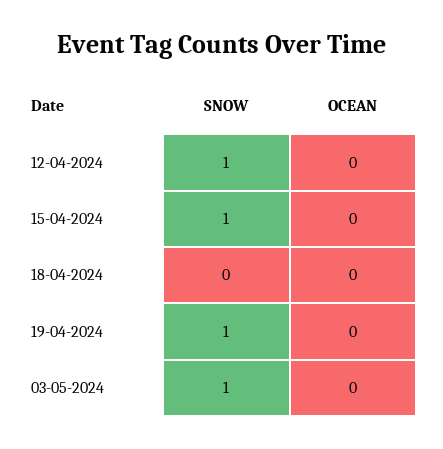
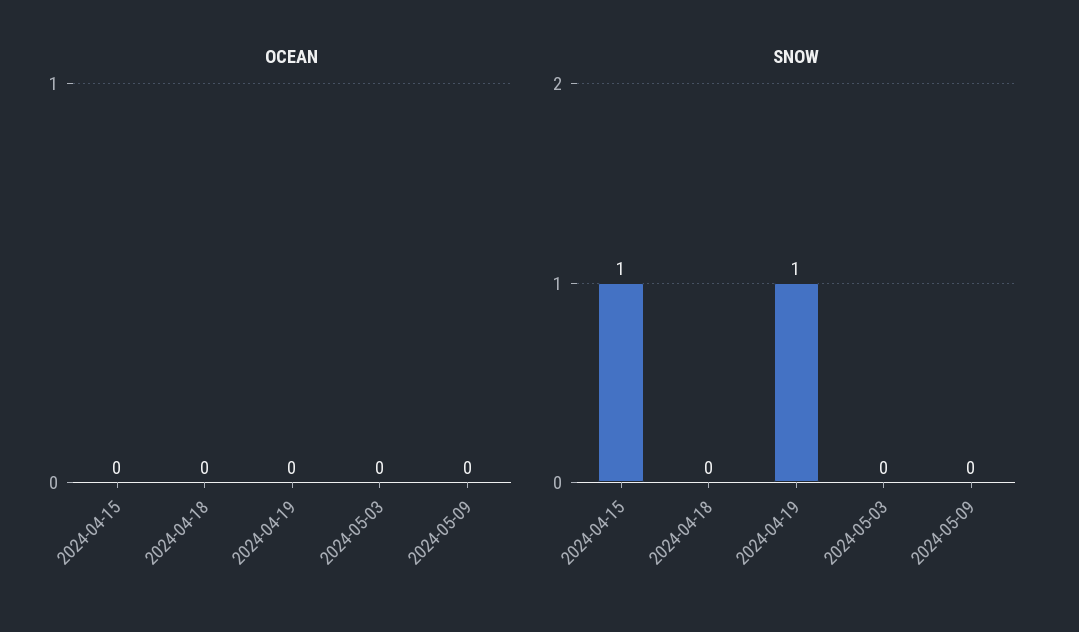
SNOW, 12-04-2024: 1 -> none
OCEAN, 12-04-2024: 0 -> none
SNOW, 03-05-2024: 1 -> 0
OCEAN, 2024-05-09: none -> 0
SNOW, 2024-05-09: none -> 0

